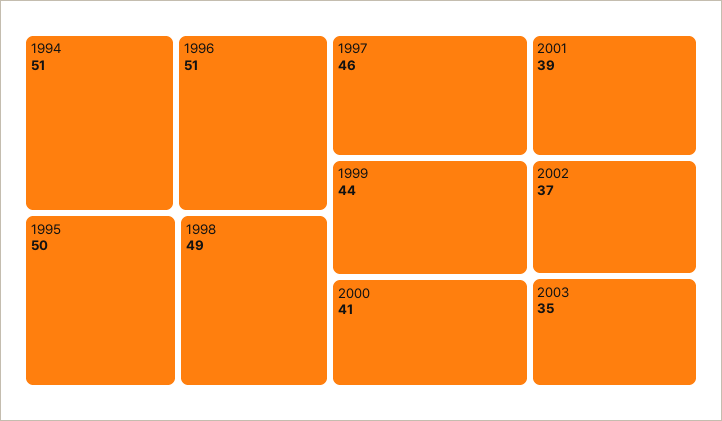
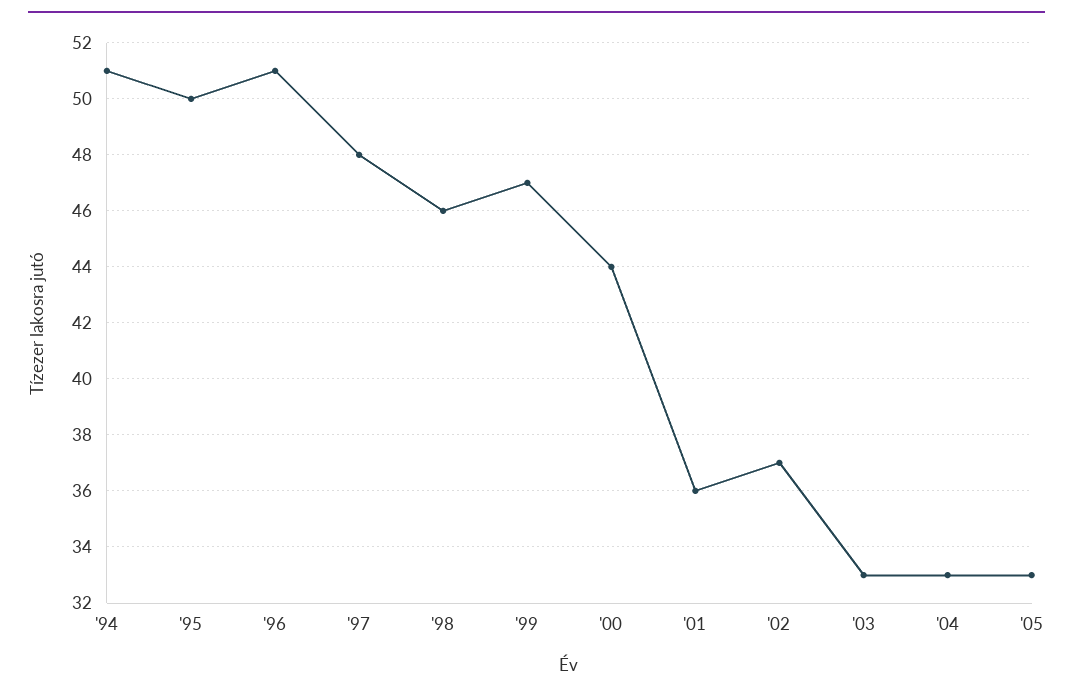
1998: 49 -> 46
1997: 46 -> 48
1999: 44 -> 47
2000: 41 -> 44
2001: 39 -> 36
2003: 35 -> 33
'04: none -> 33
'05: none -> 33

